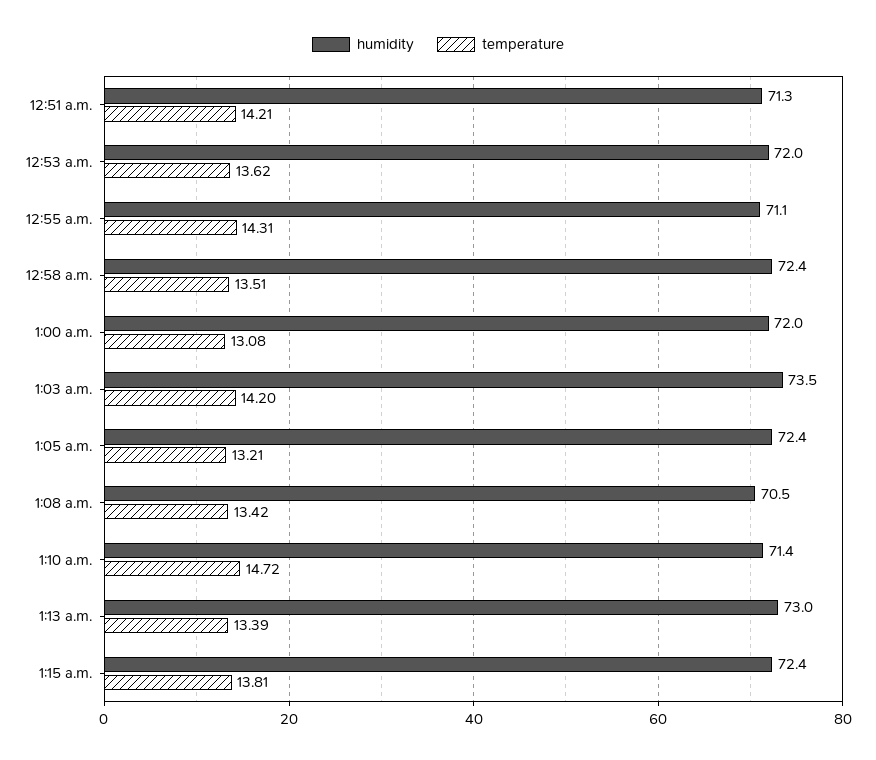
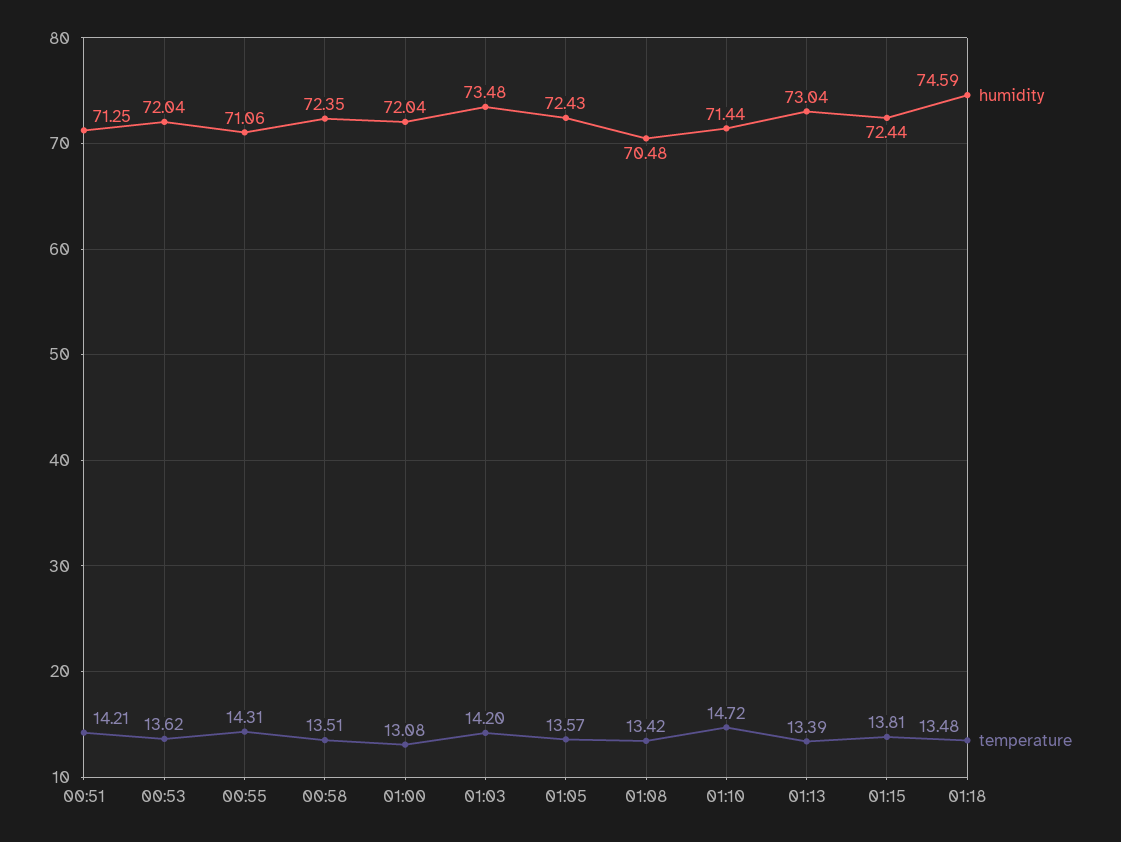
temperature, 1:05 a.m.: 13.21 -> 13.57
humidity, 01:18: none -> 74.59
temperature, 01:18: none -> 13.48

